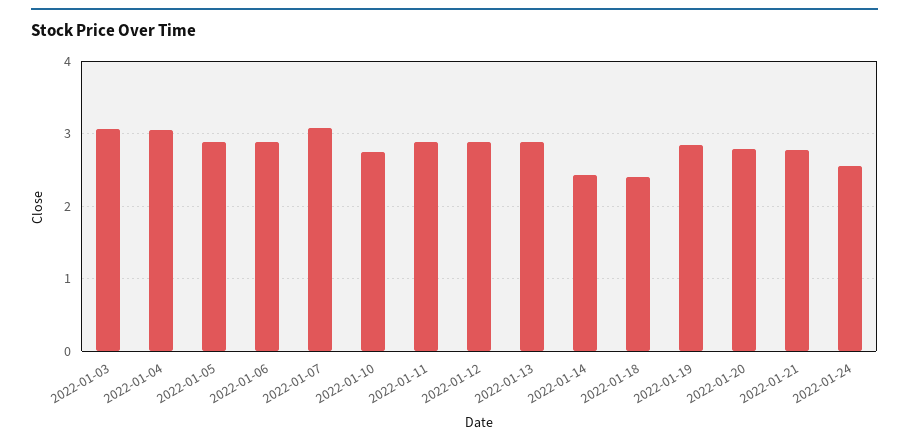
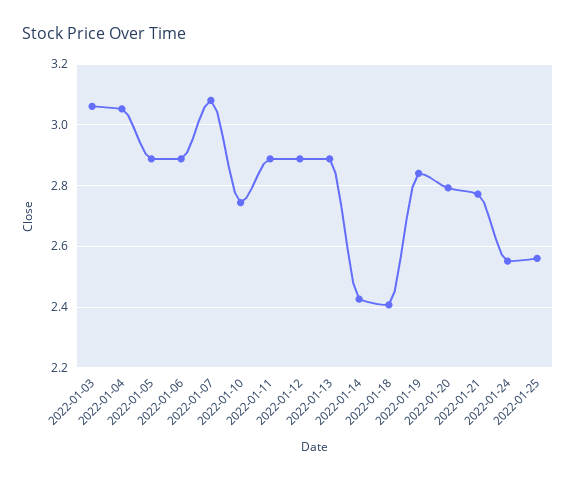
2022-01-25: none -> 2.56

